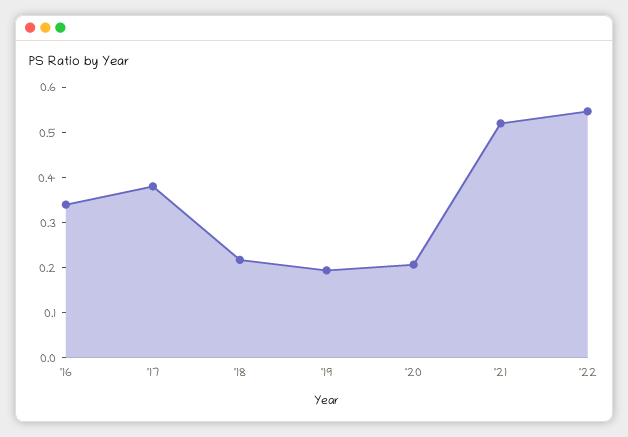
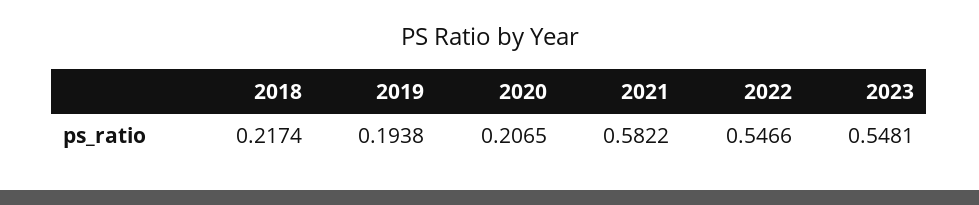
'16: 0.34 -> none
'17: 0.38 -> none
'21: 0.52 -> 0.5822
2023: none -> 0.5481

